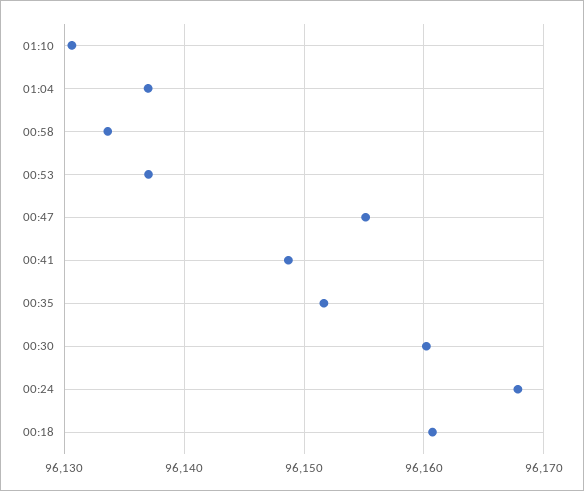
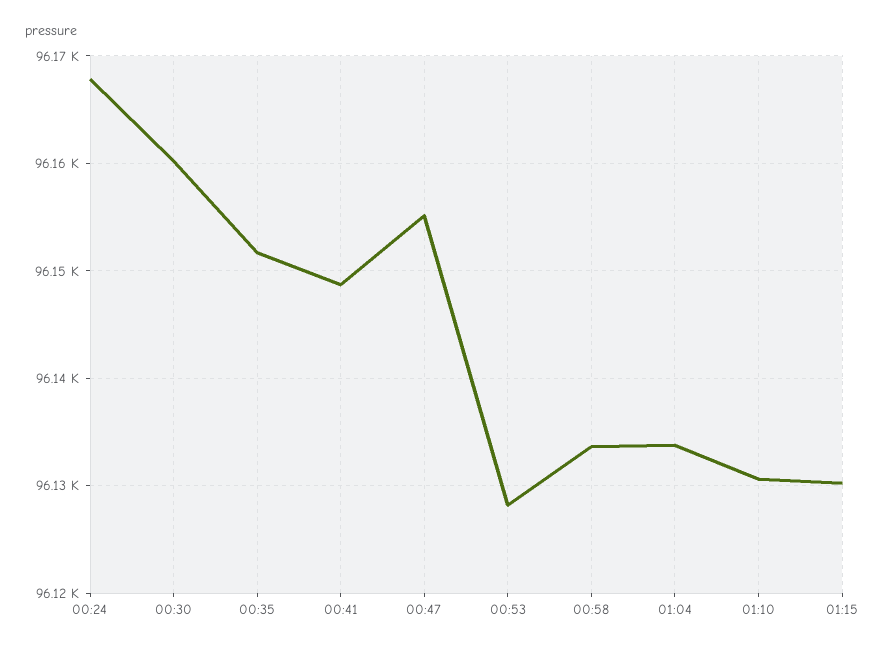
01:04: 96137 -> 96134
00:53: 96137 -> 96128
00:18: 96161 -> none
01:15: none -> 96130

